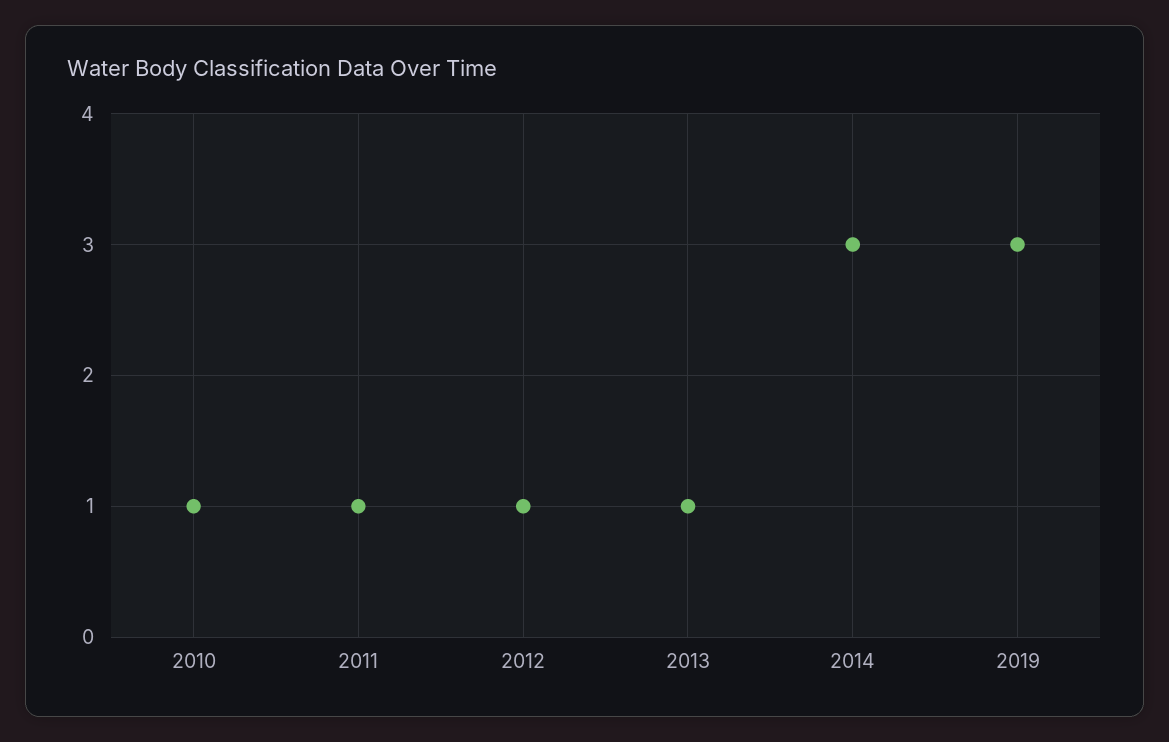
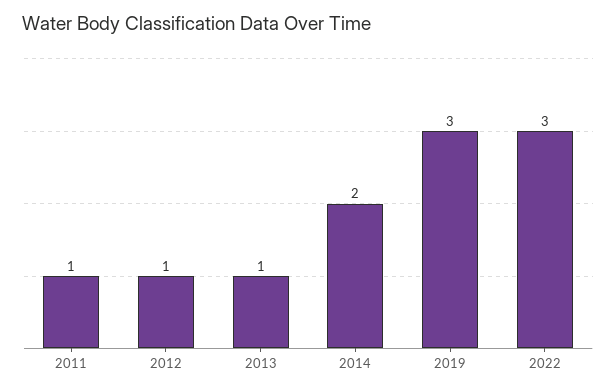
2010: 1 -> none
2014: 3 -> 2
2022: none -> 3

